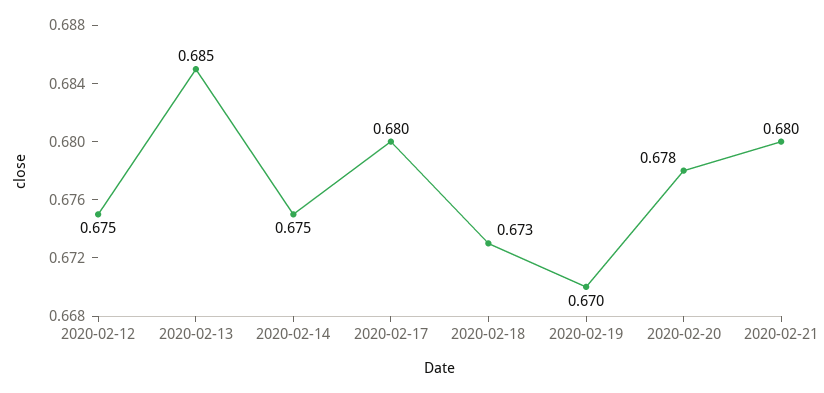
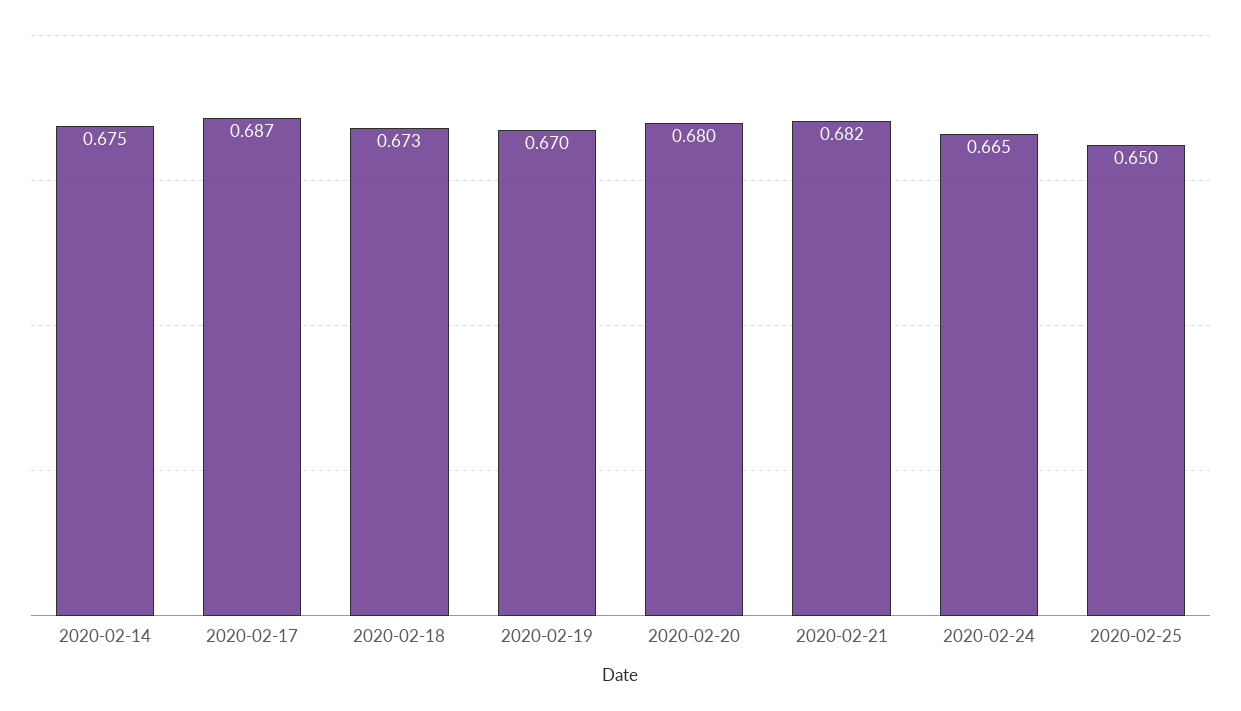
2020-02-12: 0.675 -> none
2020-02-13: 0.685 -> none
2020-02-17: 0.68 -> 0.687
2020-02-20: 0.678 -> 0.68
2020-02-21: 0.68 -> 0.682
2020-02-24: none -> 0.665
2020-02-25: none -> 0.65

